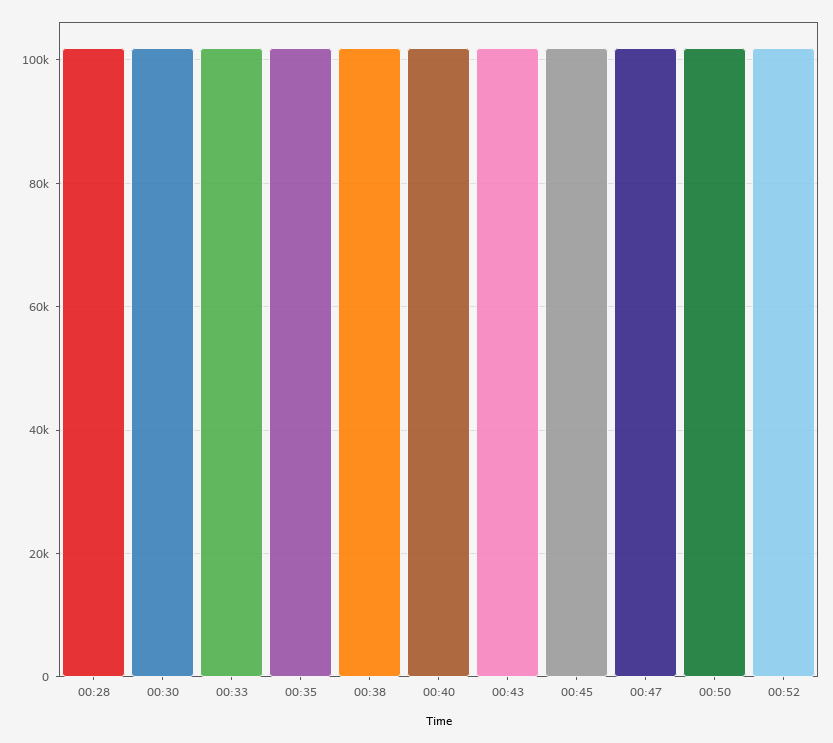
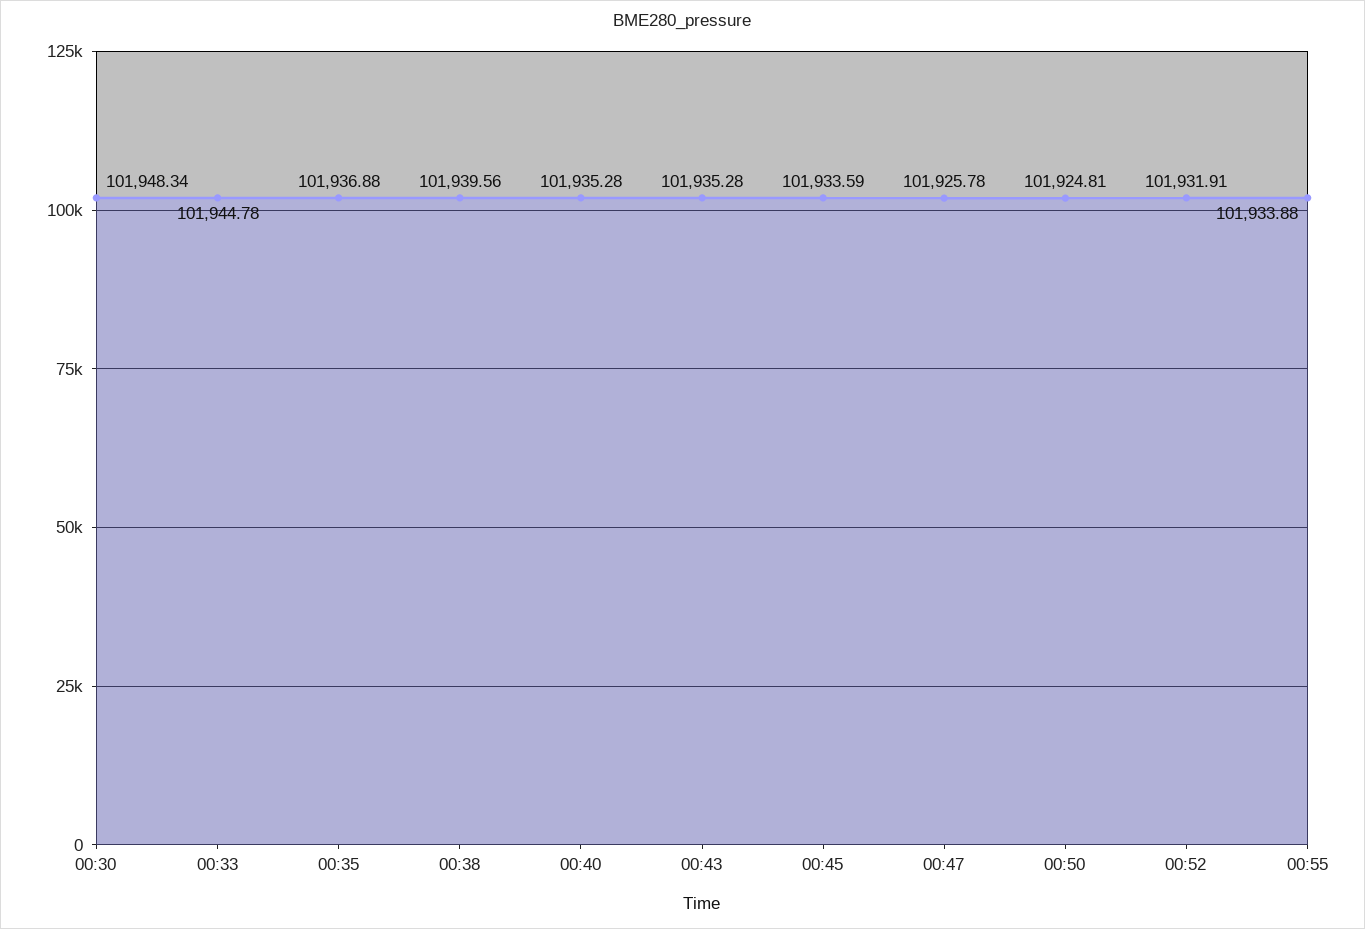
00:28: 102000 -> none
00:55: none -> 101933.88

